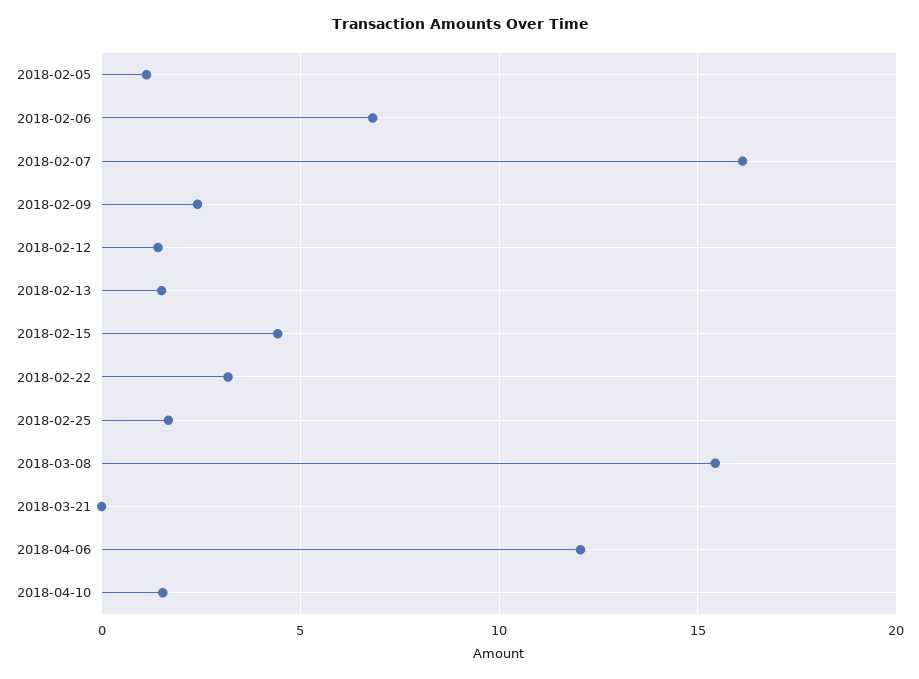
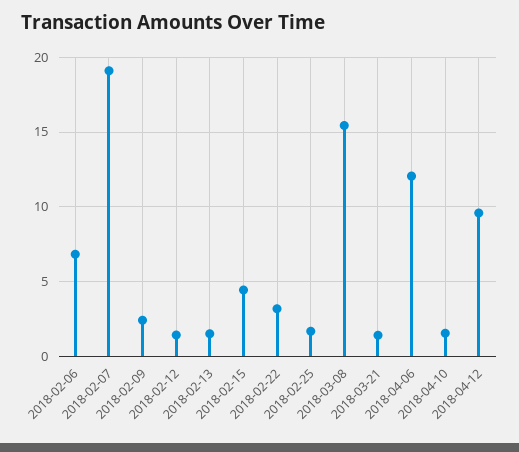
2018-02-05: 1 -> none
2018-02-07: 16 -> 19
2018-03-21: 0 -> 1.5
2018-04-12: none -> 9.5

